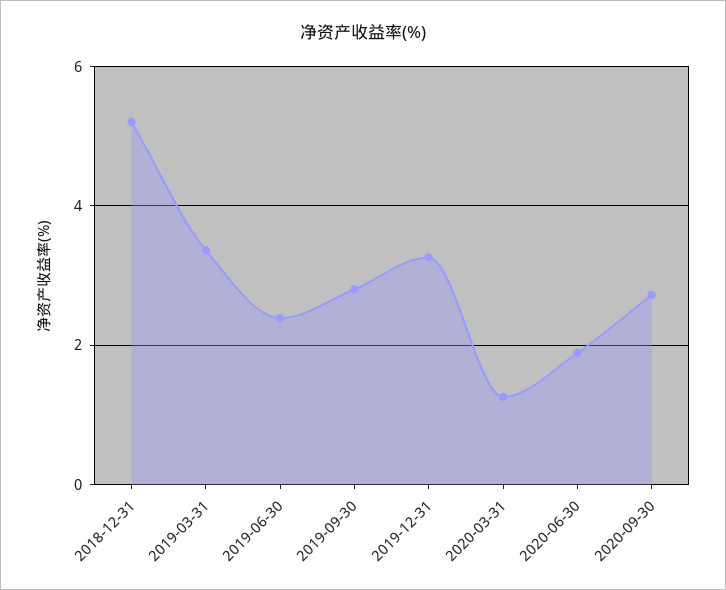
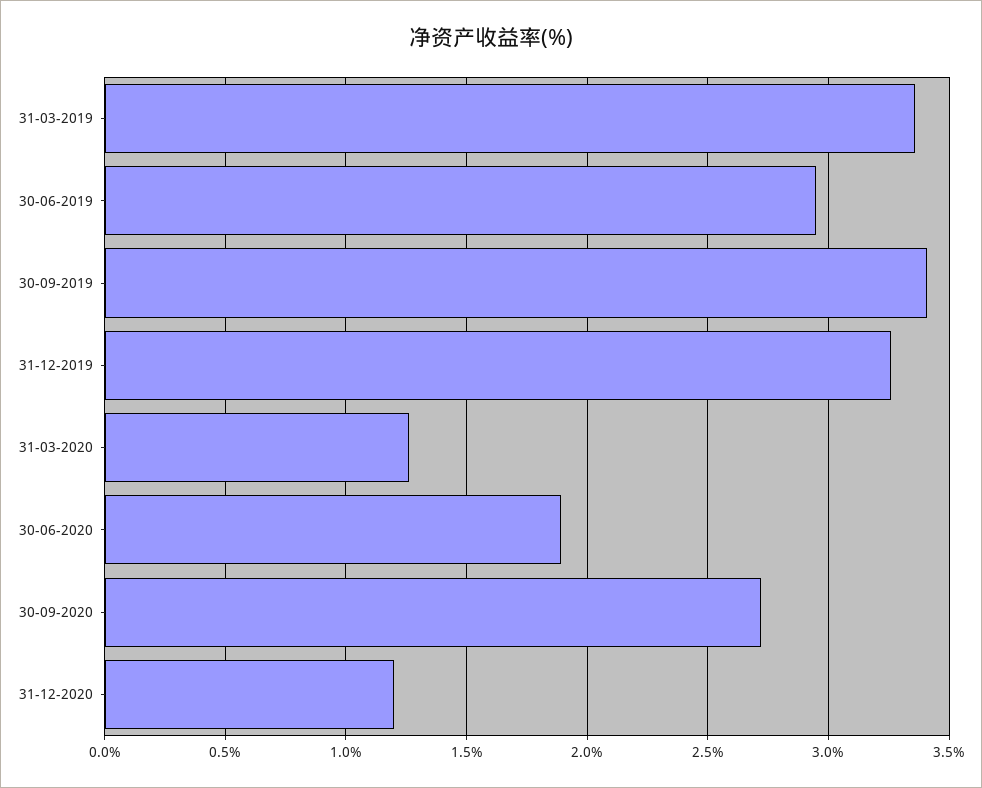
2018-12-31: 5.2 -> none
2019-06-30: 2.4 -> 2.95
2019-09-30: 2.8 -> 3.4
31-12-2020: none -> 1.2

